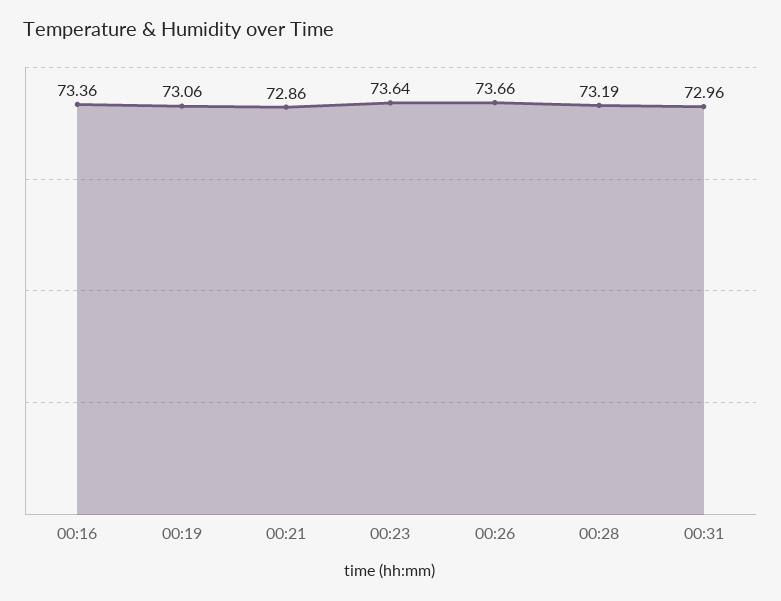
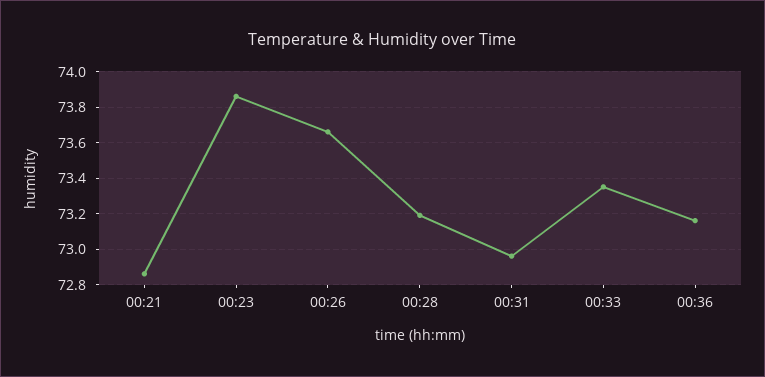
00:16: 73.36 -> none
00:19: 73.06 -> none
00:23: 73.64 -> 73.85
00:33: none -> 73.35
00:36: none -> 73.15

